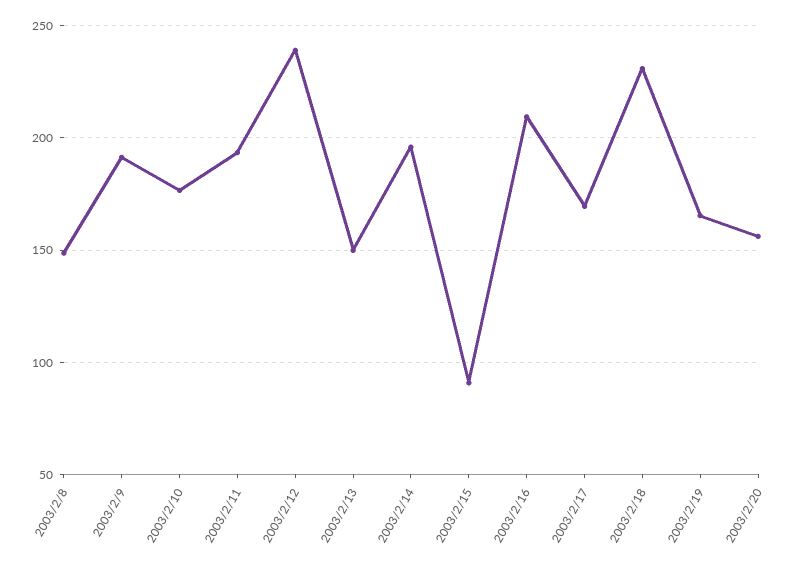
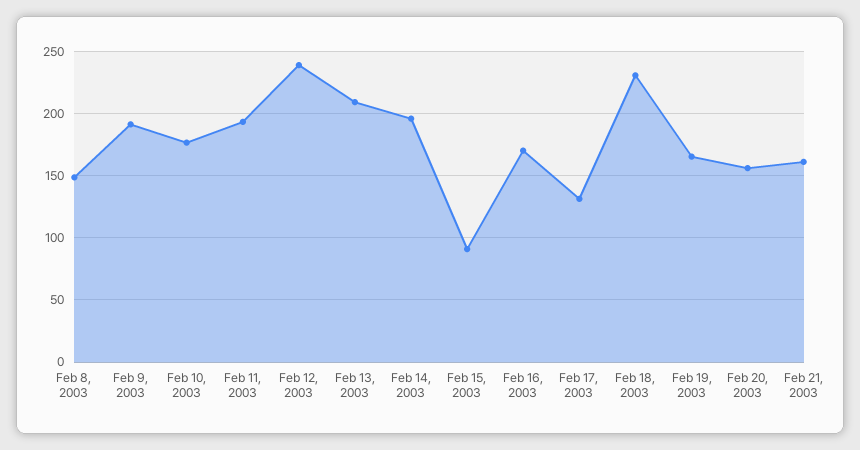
2003/2/13: 150 -> 210
2003/2/16: 210 -> 170
2003/2/17: 170 -> 130
Feb 21, 2003: none -> 160

